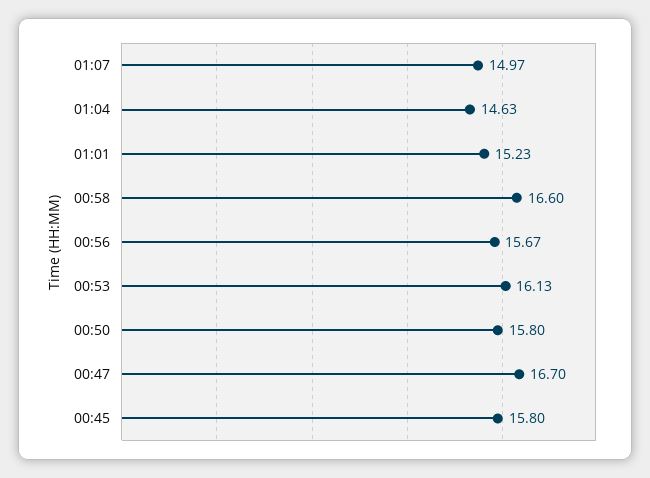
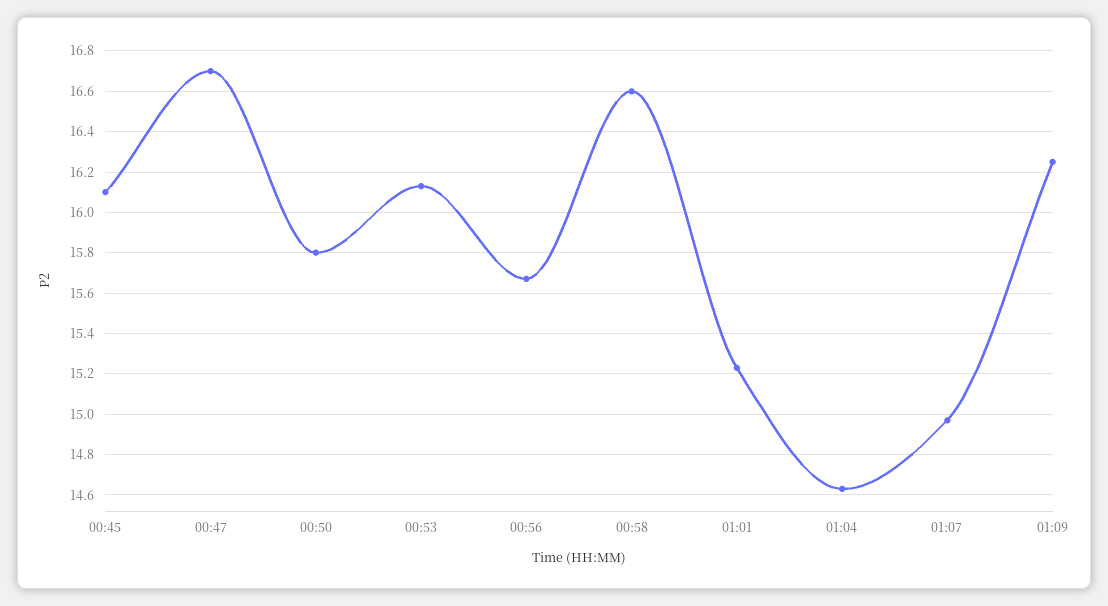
00:45: 15.8 -> 16.1
01:09: none -> 16.25

